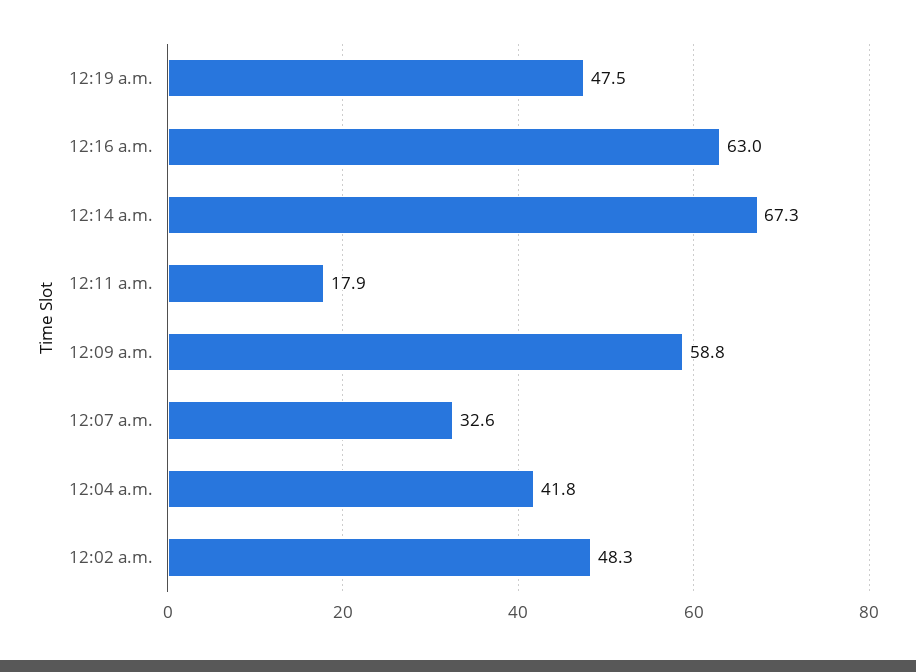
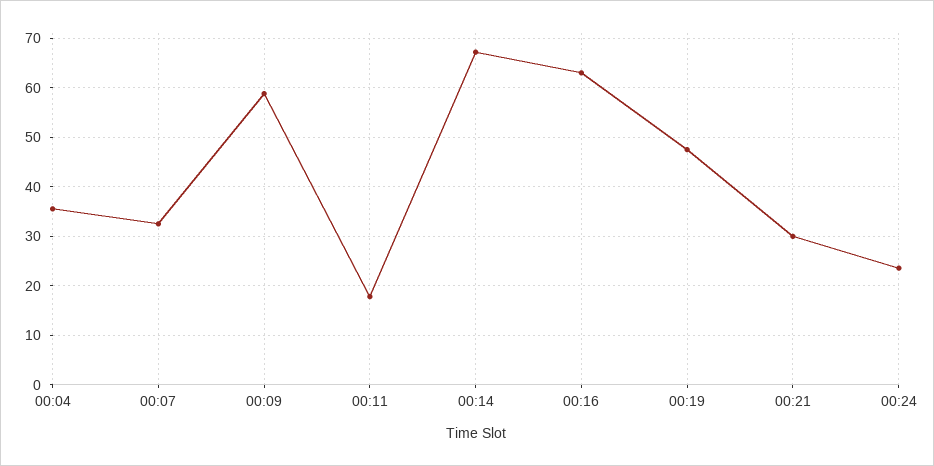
12:04 a.m.: 41.8 -> 36
12:02 a.m.: 48.3 -> none
00:21: none -> 30
00:24: none -> 24

